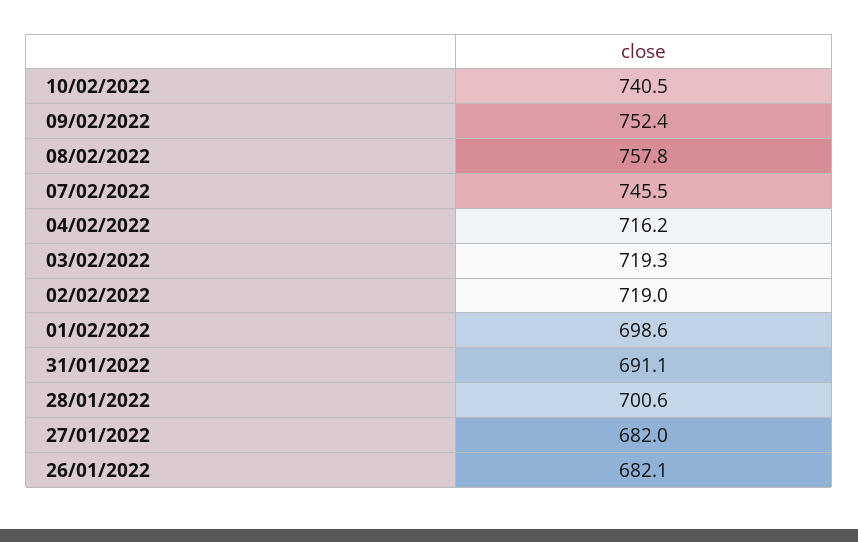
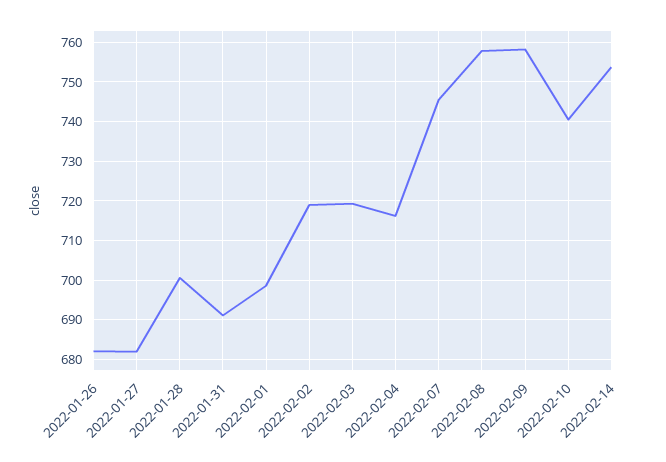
09/02/2022: 752.4 -> 758
2022-02-14: none -> 754

